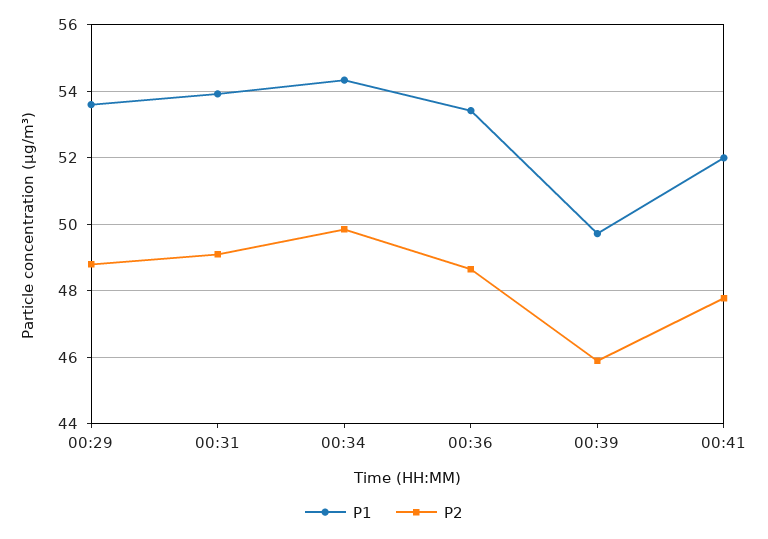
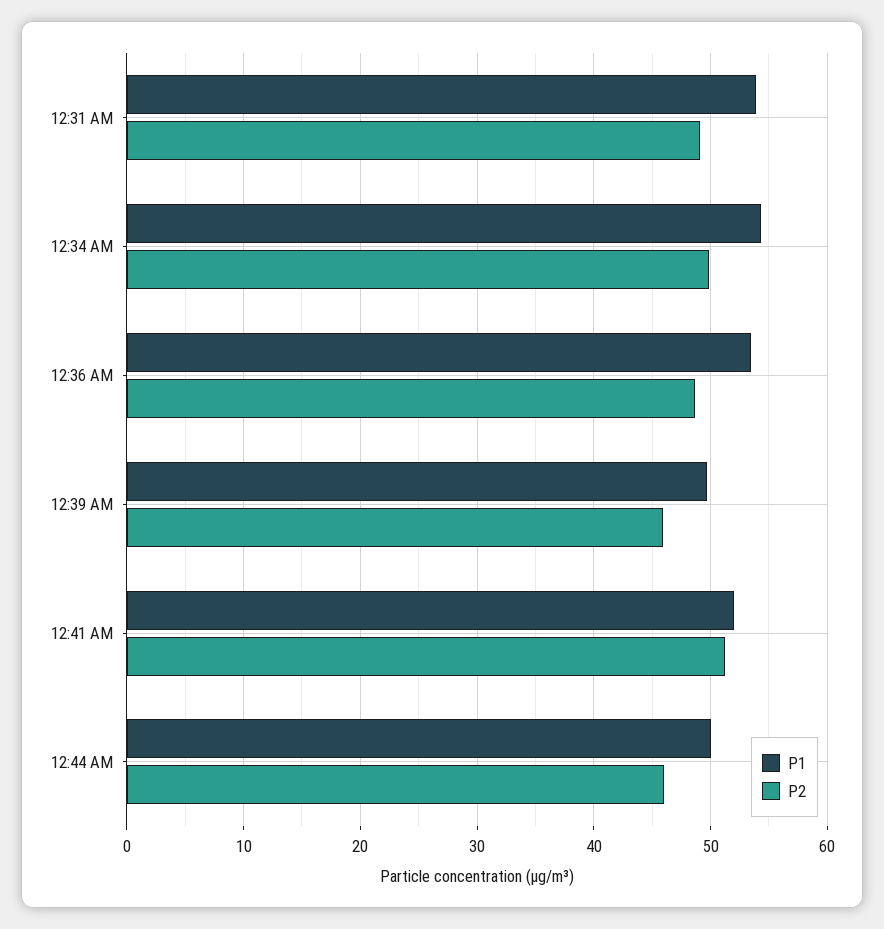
P1, 00:29: 53.6 -> none
P2, 00:29: 48.8 -> none
P2, 00:41: 47.8 -> 51
P1, 12:44 AM: none -> 50
P2, 12:44 AM: none -> 46

